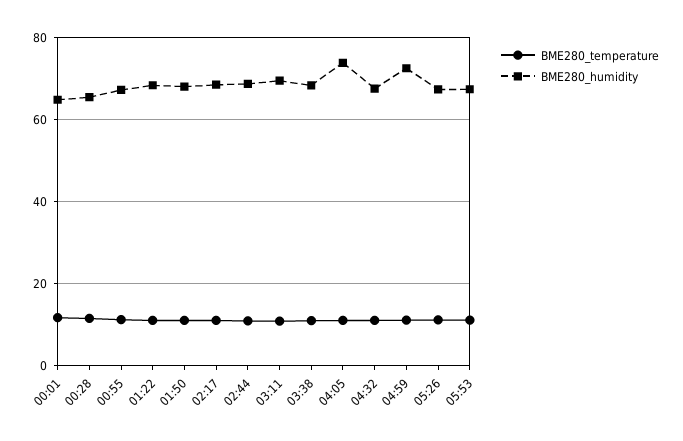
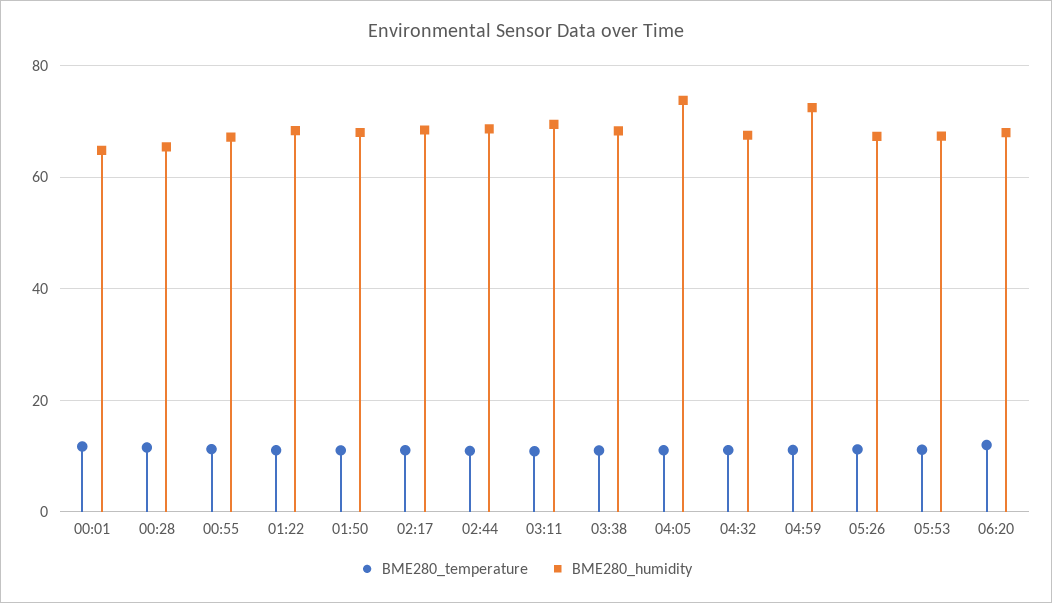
BME280_temperature, 06:20: none -> 12
BME280_humidity, 06:20: none -> 68

